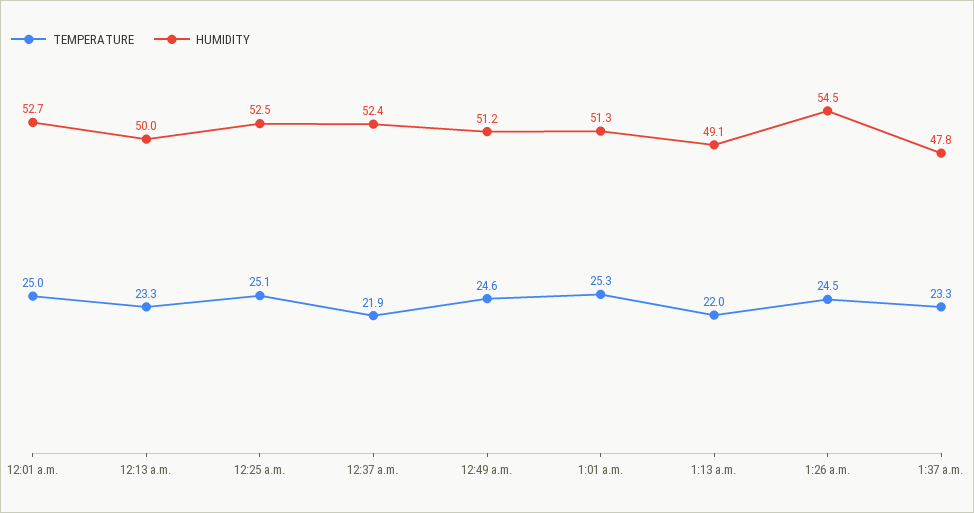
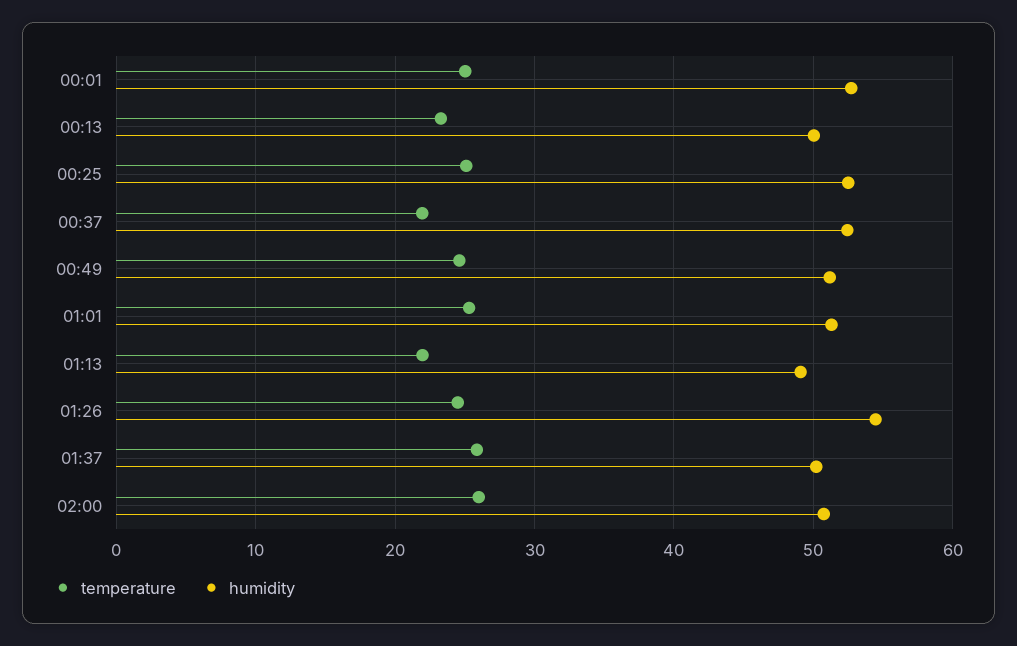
TEMPERATURE, 1:37 a.m.: 23.3 -> 26
HUMIDITY, 1:37 a.m.: 47.8 -> 50
TEMPERATURE, 02:00: none -> 26
HUMIDITY, 02:00: none -> 51

